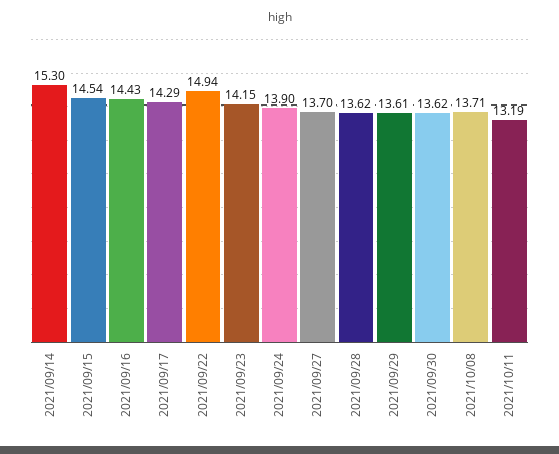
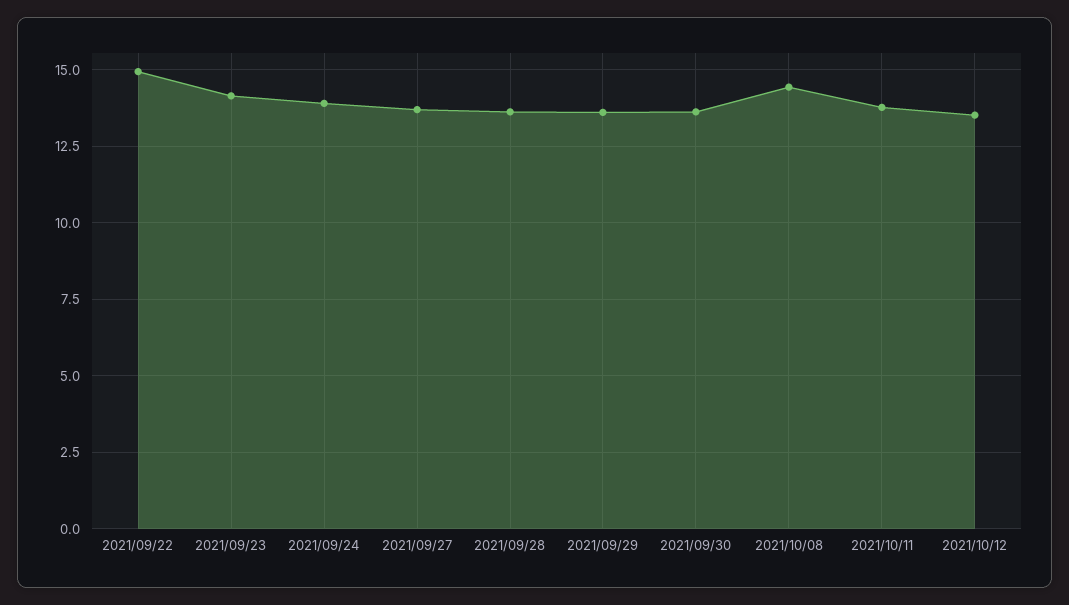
2021/09/14: 15.3 -> none
2021/09/15: 14.54 -> none
2021/09/16: 14.43 -> none
2021/09/17: 14.29 -> none
2021/10/08: 13.71 -> 14.5
2021/10/11: 13.19 -> 13.75
2021/10/12: none -> 13.5

